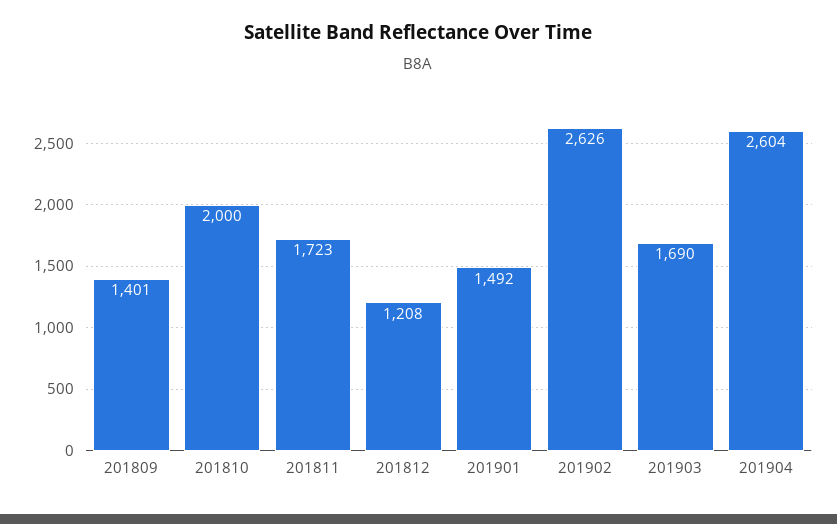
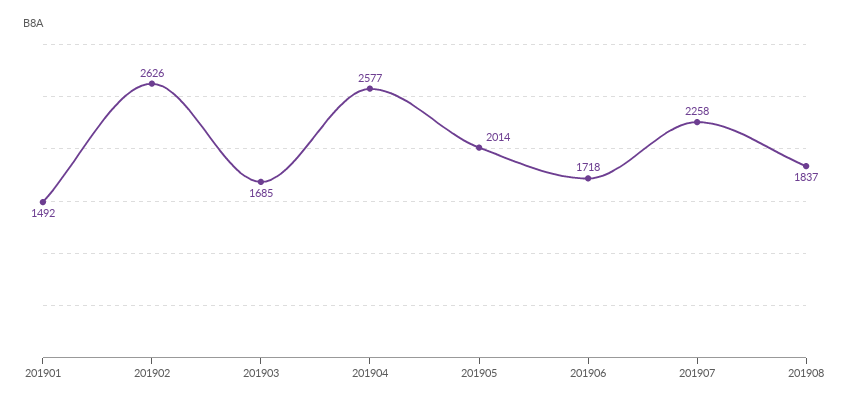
201809: 1401 -> none
201810: 2000 -> none
201811: 1723 -> none
201812: 1208 -> none
201903: 1690 -> 1685
201904: 2604 -> 2577
201905: none -> 2014
201906: none -> 1718
201907: none -> 2258
201908: none -> 1837

